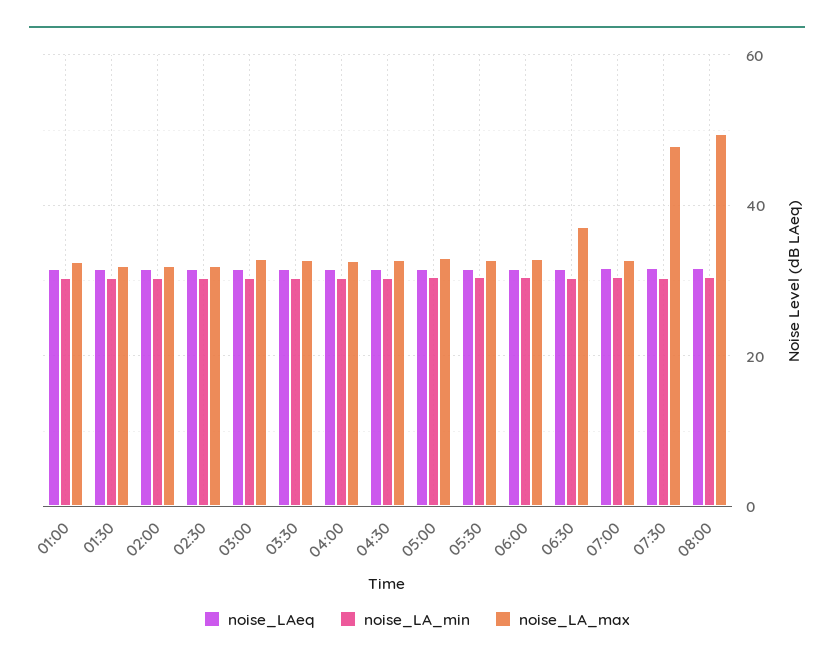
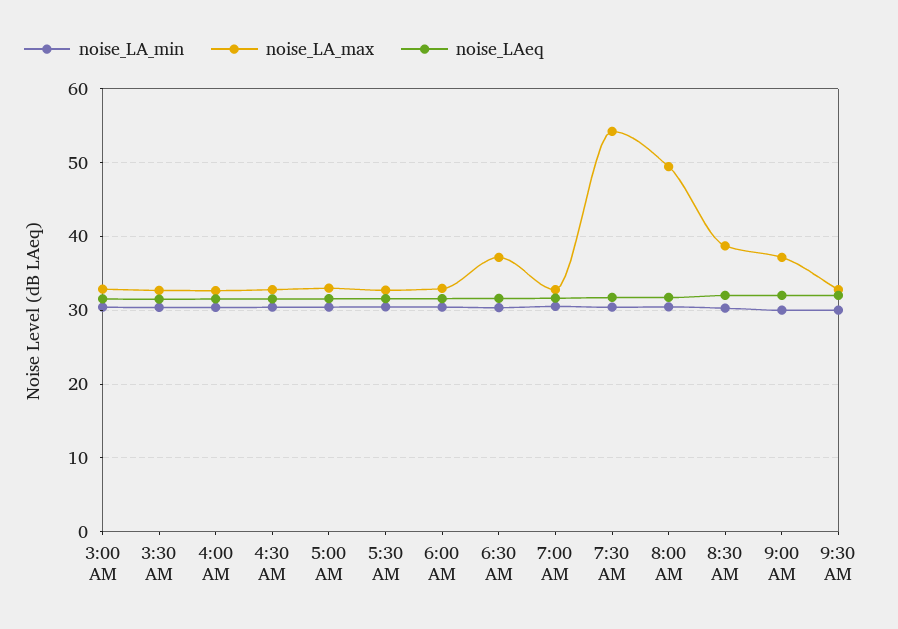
noise_LAeq, 01:00: 32 -> none
noise_LA_min, 01:00: 30 -> none
noise_LA_max, 01:00: 32 -> none
noise_LAeq, 01:30: 32 -> none
noise_LA_min, 01:30: 30 -> none
noise_LA_max, 01:30: 32 -> none
noise_LAeq, 02:00: 32 -> none
noise_LA_min, 02:00: 30 -> none
noise_LA_max, 02:00: 32 -> none
noise_LAeq, 02:30: 32 -> none
noise_LA_min, 02:30: 30 -> none
noise_LA_max, 02:30: 32 -> none
noise_LA_max, 07:30: 48 -> 54
noise_LA_min, 8:30 AM: none -> 30
noise_LA_max, 8:30 AM: none -> 39
noise_LAeq, 8:30 AM: none -> 32
noise_LA_min, 9:00 AM: none -> 30
noise_LA_max, 9:00 AM: none -> 37
noise_LAeq, 9:00 AM: none -> 32
noise_LA_min, 9:30 AM: none -> 30
noise_LA_max, 9:30 AM: none -> 33
noise_LAeq, 9:30 AM: none -> 32

